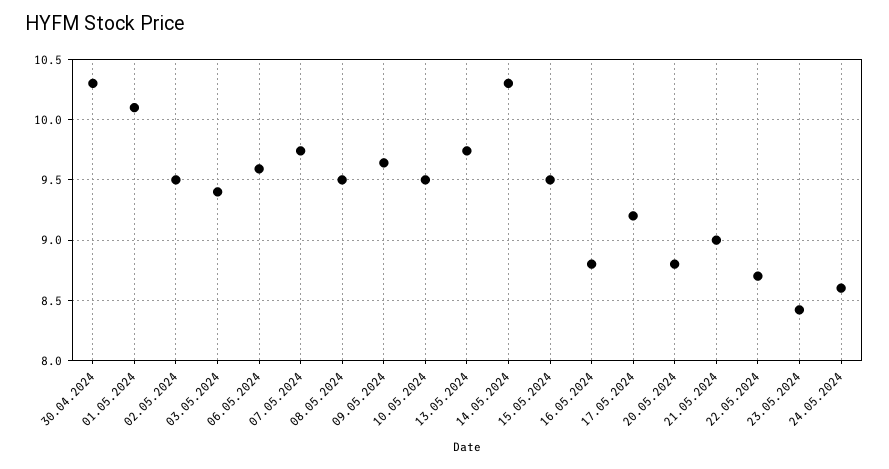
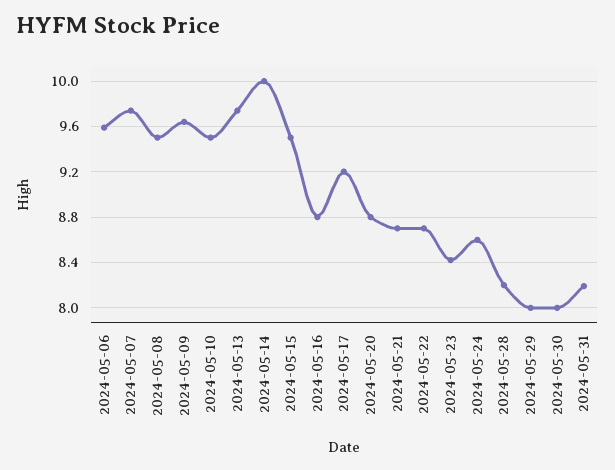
30.04.2024: 10.3 -> none
01.05.2024: 10.1 -> none
02.05.2024: 9.5 -> none
03.05.2024: 9.4 -> none
14.05.2024: 10.3 -> 10
21.05.2024: 9 -> 8.7
2024-05-28: none -> 8.2
2024-05-29: none -> 8
2024-05-30: none -> 8
2024-05-31: none -> 8.2

